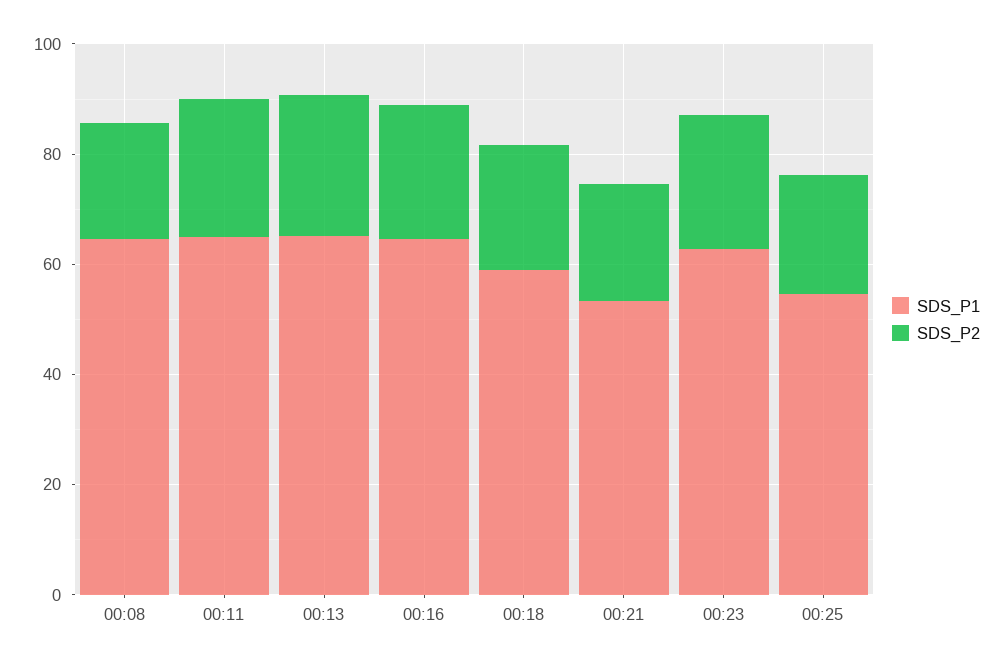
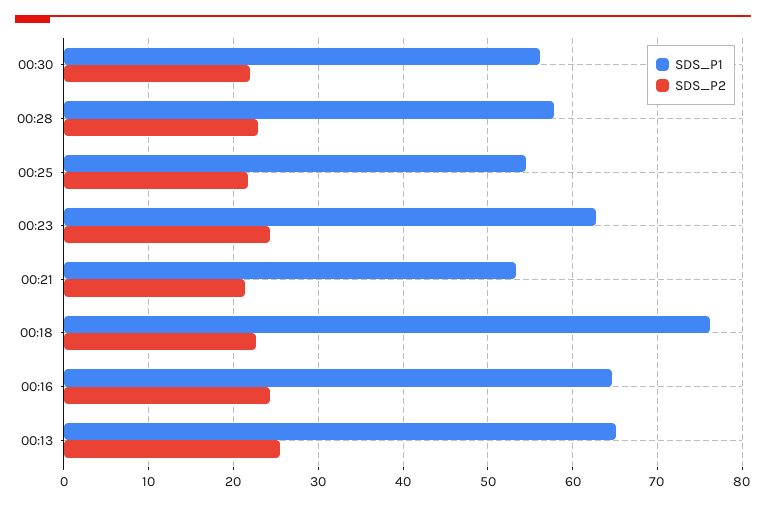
SDS_P1, 00:08: 65 -> none
SDS_P2, 00:08: 20 -> none
SDS_P1, 00:11: 65 -> none
SDS_P2, 00:11: 25 -> none
SDS_P1, 00:18: 60 -> 76
SDS_P1, 00:30: none -> 56
SDS_P2, 00:30: none -> 22
SDS_P1, 00:28: none -> 58
SDS_P2, 00:28: none -> 23

